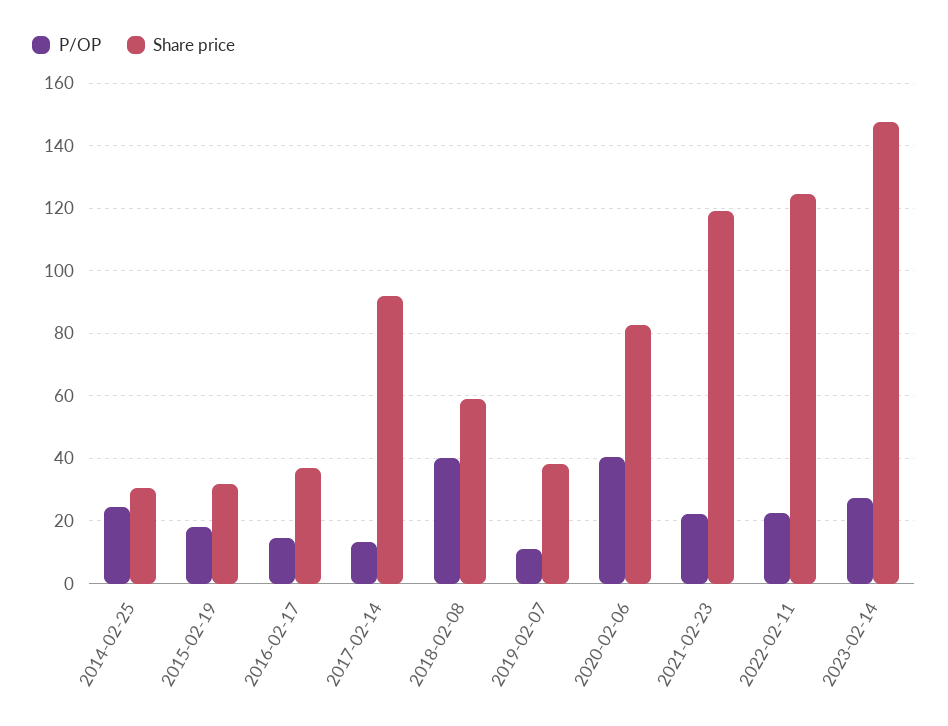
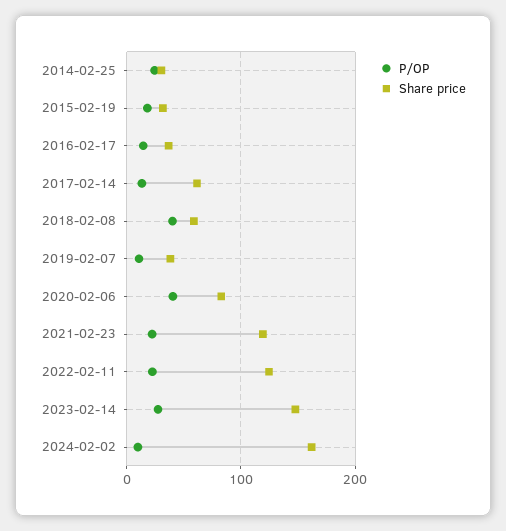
Share price, 2017-02-14: 92 -> 60
P/OP, 2024-02-02: none -> 10
Share price, 2024-02-02: none -> 160

